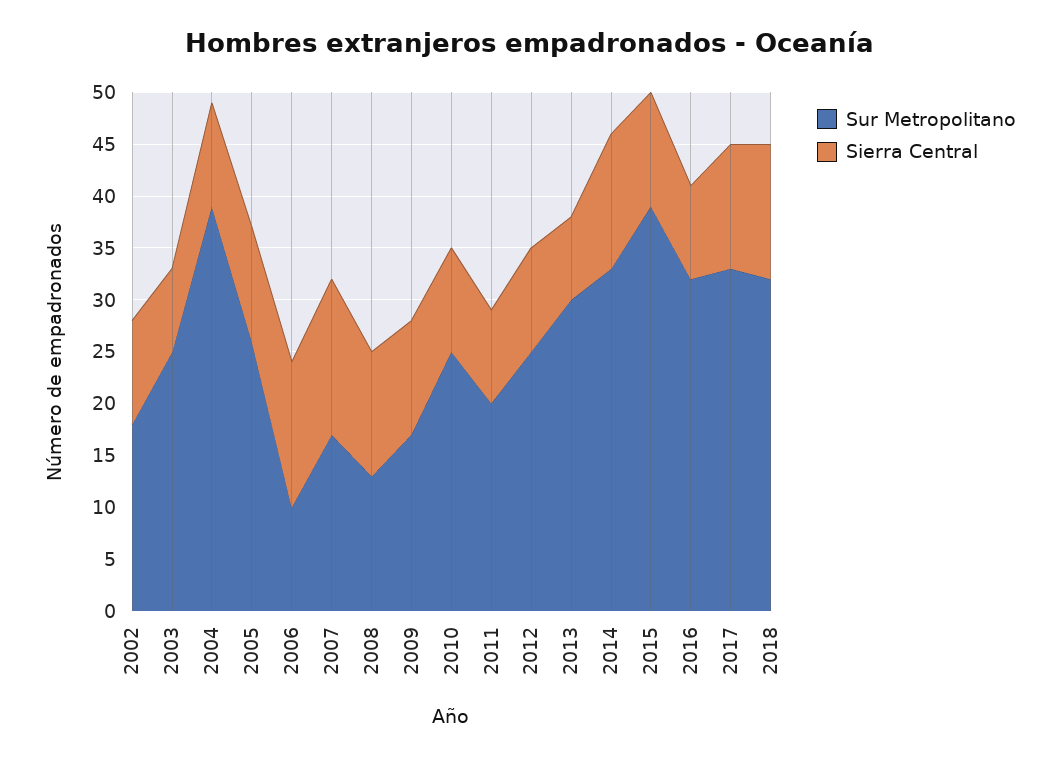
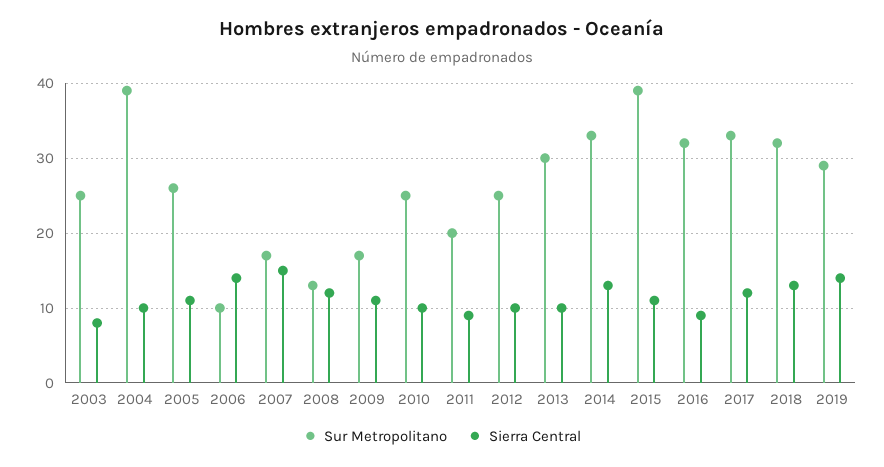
Sur Metropolitano, 2002: 18 -> none
Sierra Central, 2002: 10 -> none
Sierra Central, 2013: 8 -> 10
Sur Metropolitano, 2019: none -> 29
Sierra Central, 2019: none -> 14

